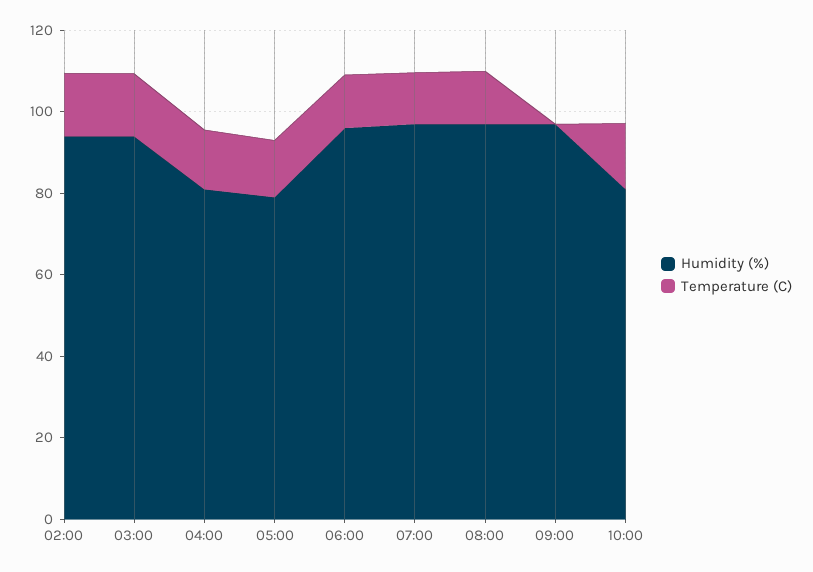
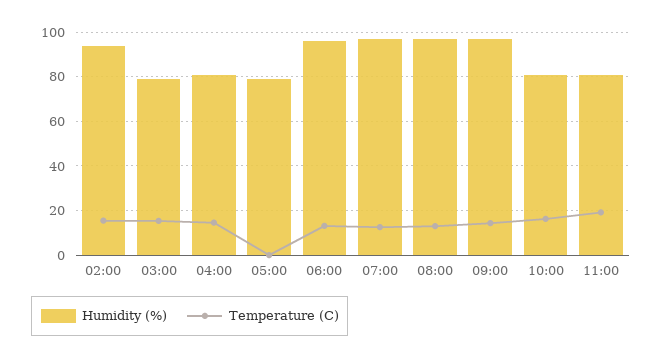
Humidity (%), 03:00: 95 -> 80
Temperature (C), 05:00: 15 -> 0
Temperature (C), 09:00: 0 -> 15
Humidity (%), 11:00: none -> 80
Temperature (C), 11:00: none -> 20

